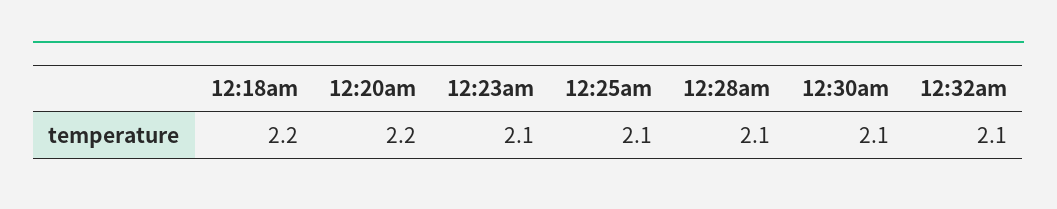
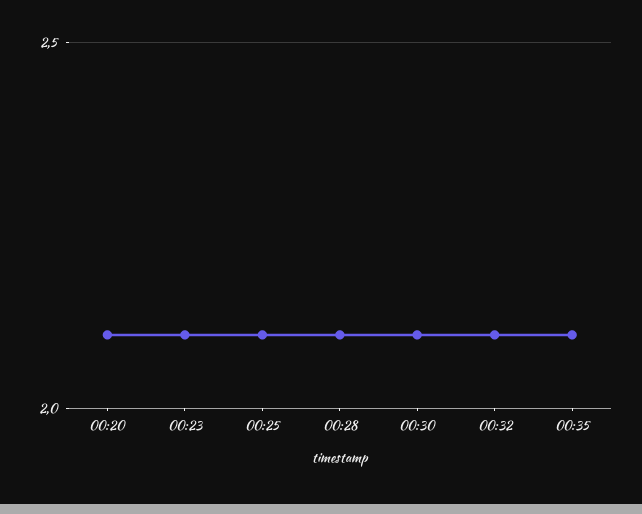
12:18am: 2.2 -> none
12:20am: 2.2 -> 2.1
00:35: none -> 2.1

